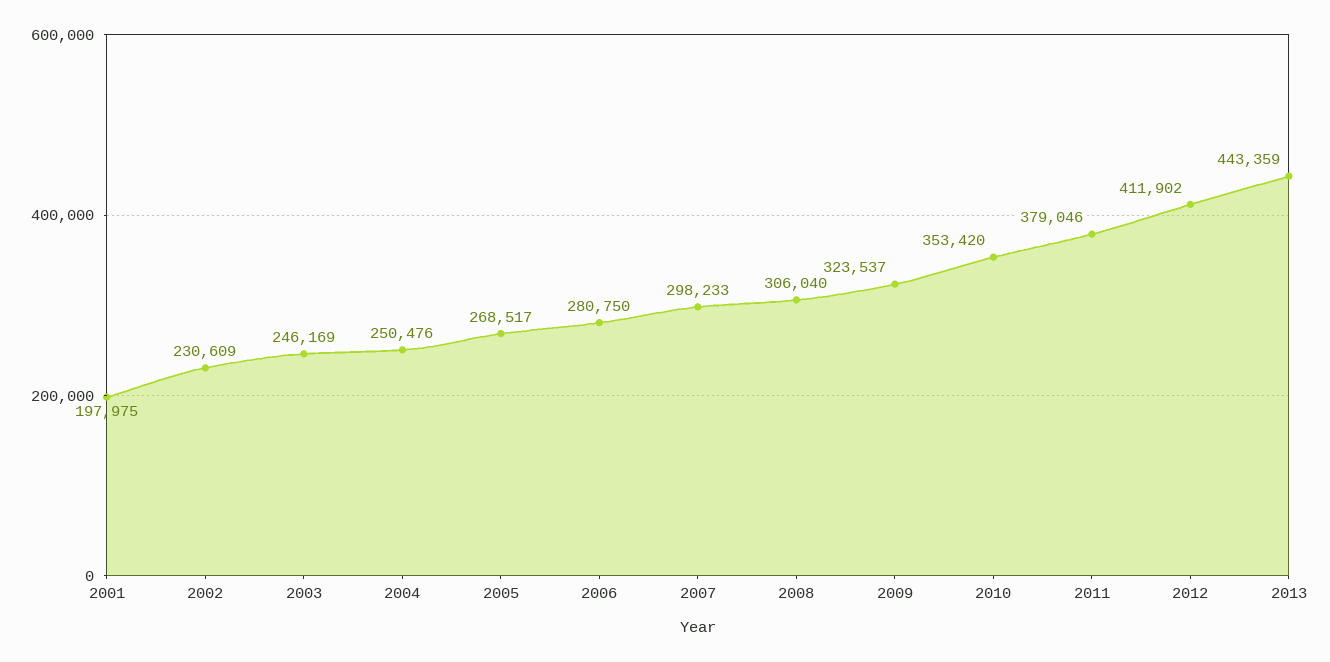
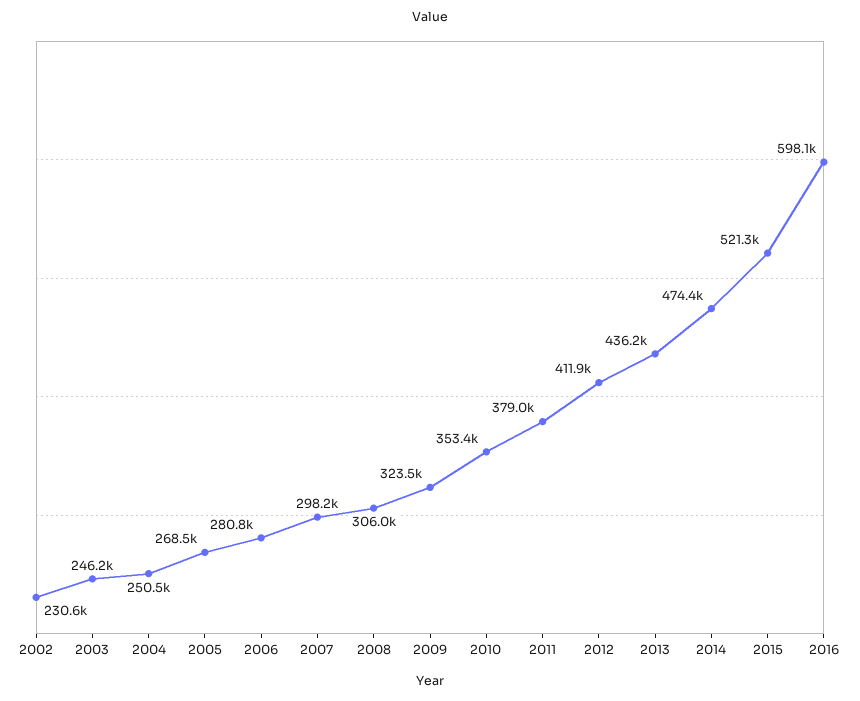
2001: 197975 -> none
2013: 443359 -> 436200
2014: none -> 474400
2015: none -> 521300
2016: none -> 598100

